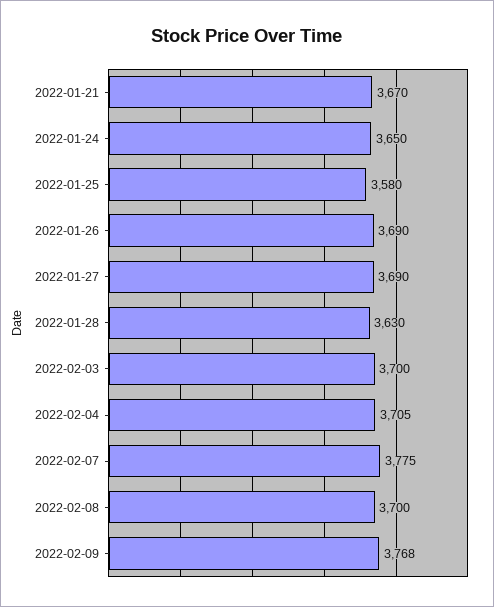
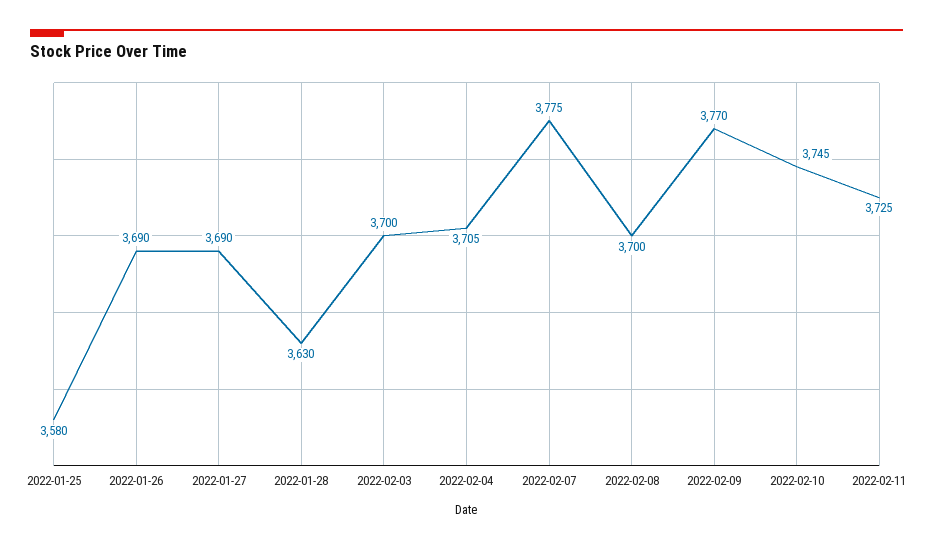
2022-01-21: 3670 -> none
2022-01-24: 3650 -> none
2022-02-09: 3768 -> 3770
2022-02-10: none -> 3745
2022-02-11: none -> 3725

